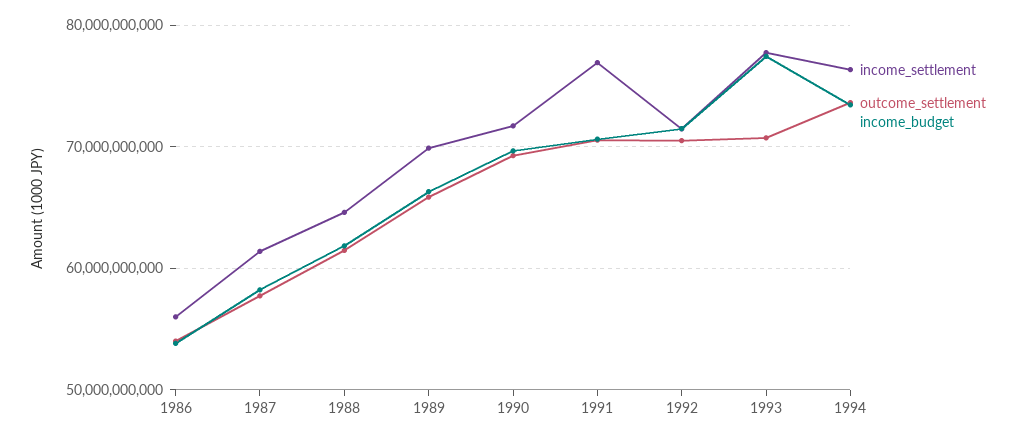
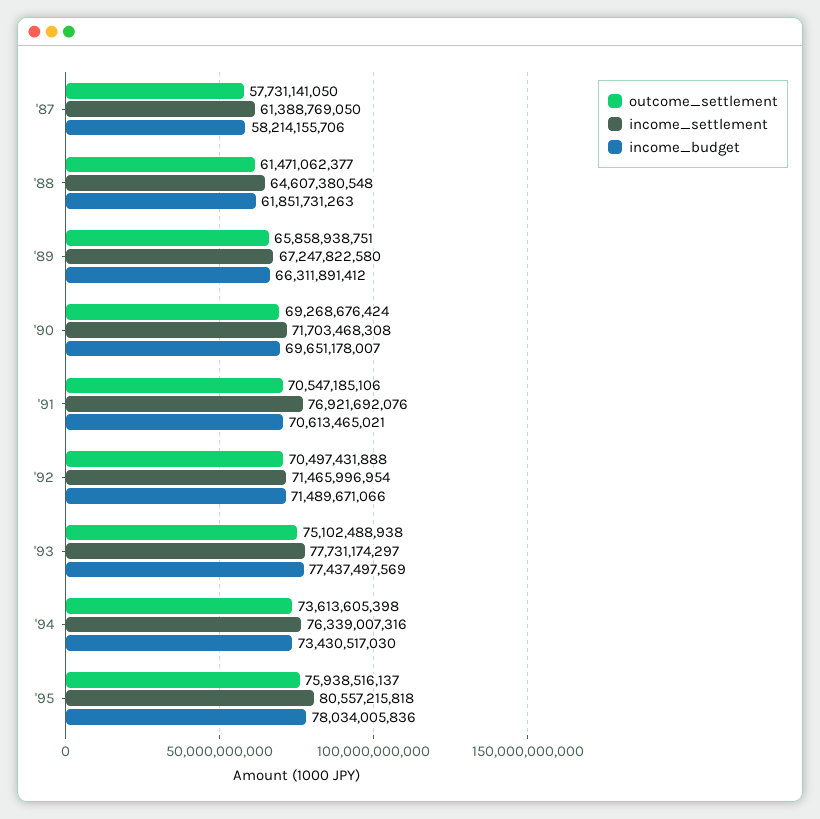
income_settlement, 1986: 56000000000 -> none
outcome_settlement, 1986: 54000000000 -> none
income_budget, 1986: 54000000000 -> none
income_settlement, 1989: 70000000000 -> 67247822580
outcome_settlement, 1993: 71000000000 -> 75102488938
outcome_settlement, '95: none -> 75938516137
income_settlement, '95: none -> 80557215818
income_budget, '95: none -> 78034005836

